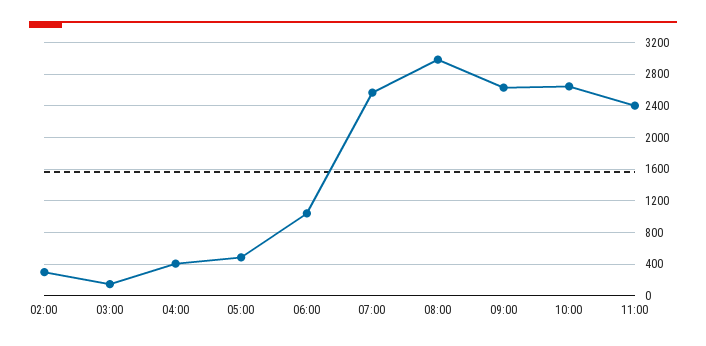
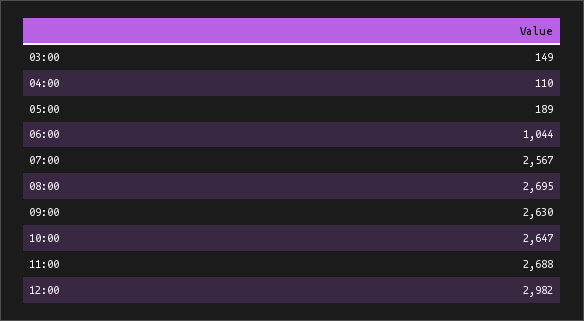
02:00: 300 -> none
04:00: 400 -> 110
05:00: 500 -> 189
08:00: 3000 -> 2695
11:00: 2400 -> 2688
12:00: none -> 2982

